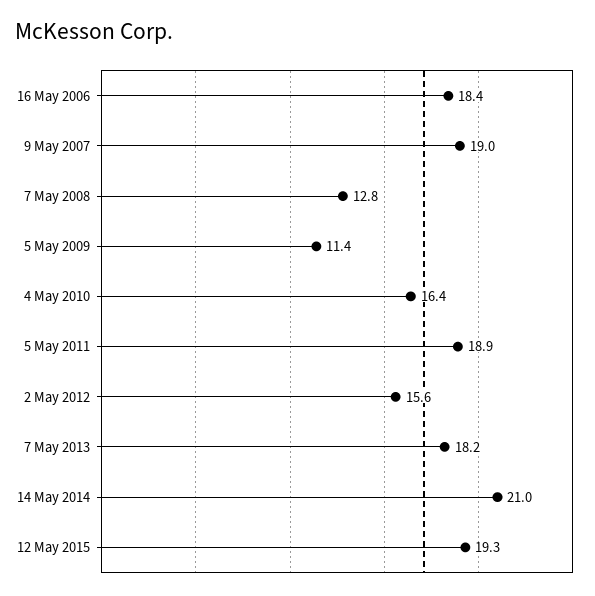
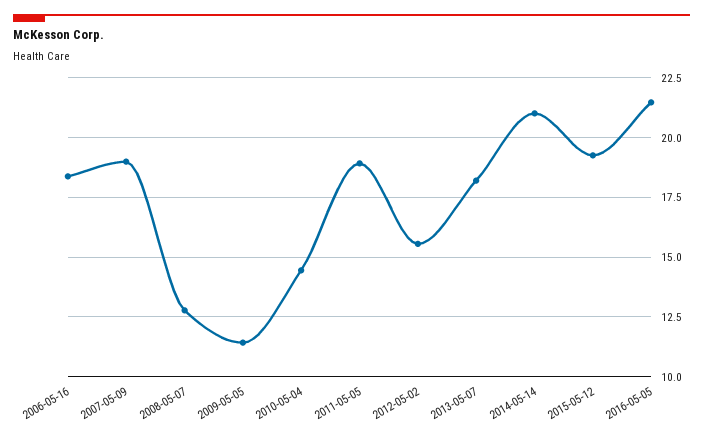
4 May 2010: 16.4 -> 14.5
2016-05-05: none -> 21.5

